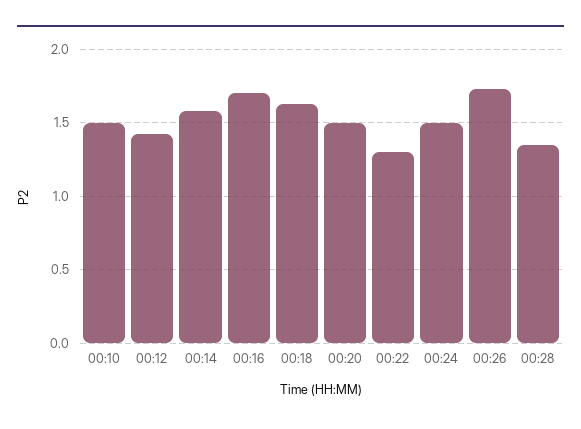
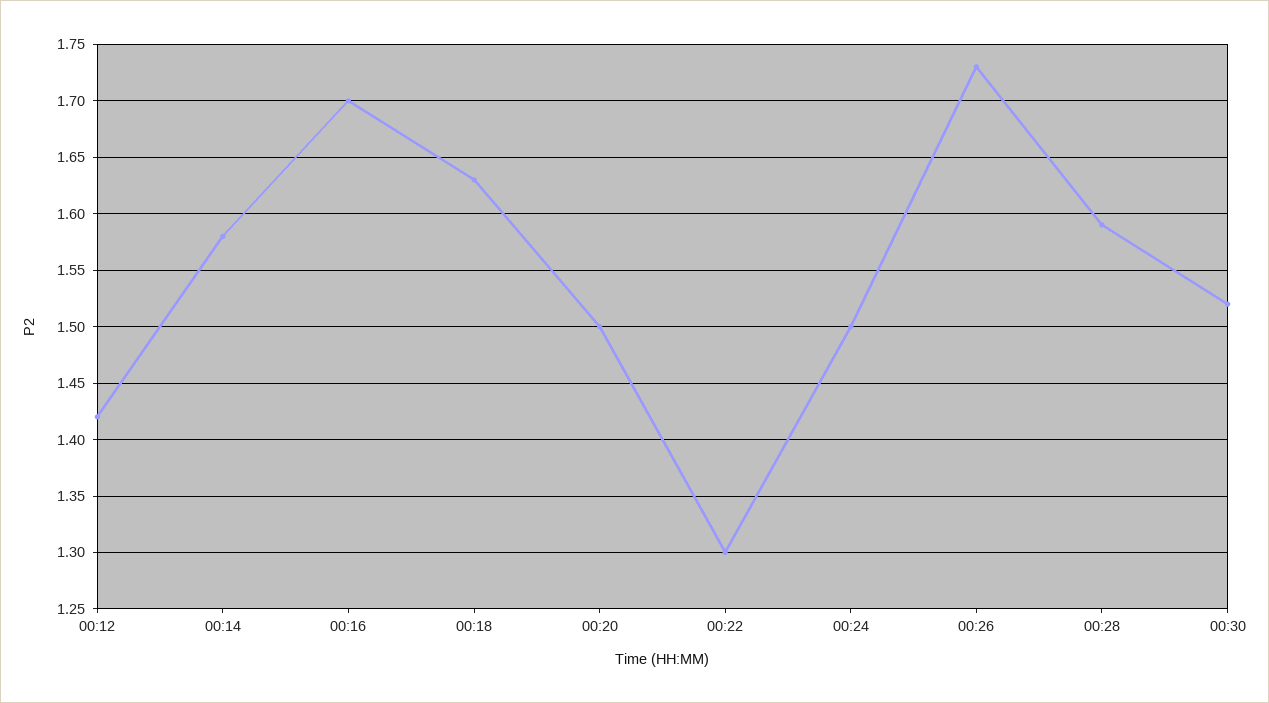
00:10: 1.5 -> none
00:28: 1.35 -> 1.59
00:30: none -> 1.52

